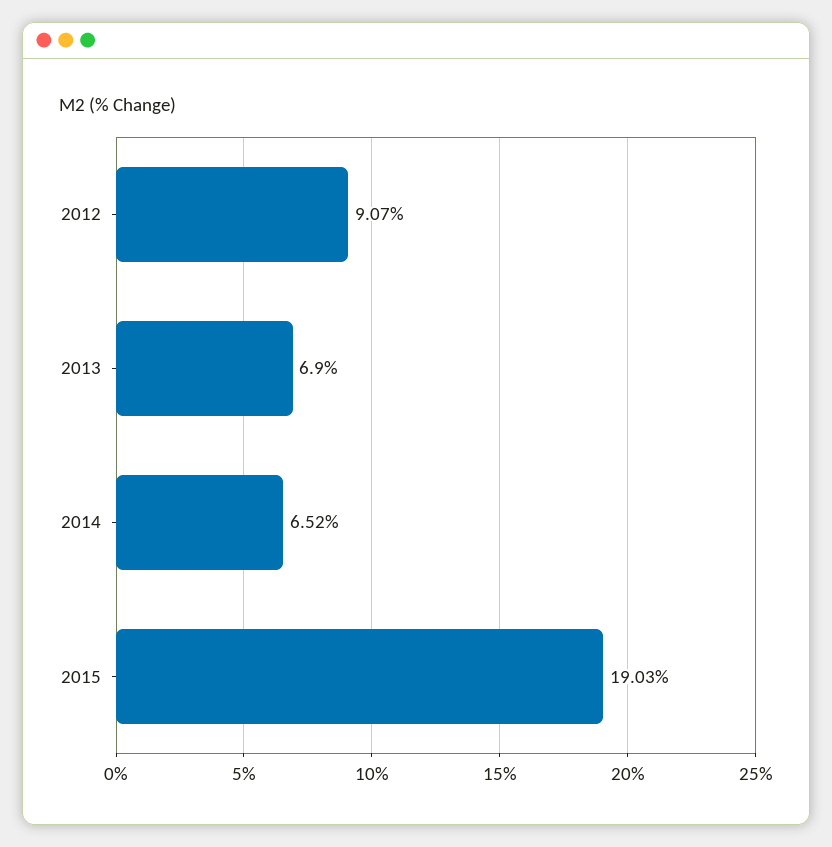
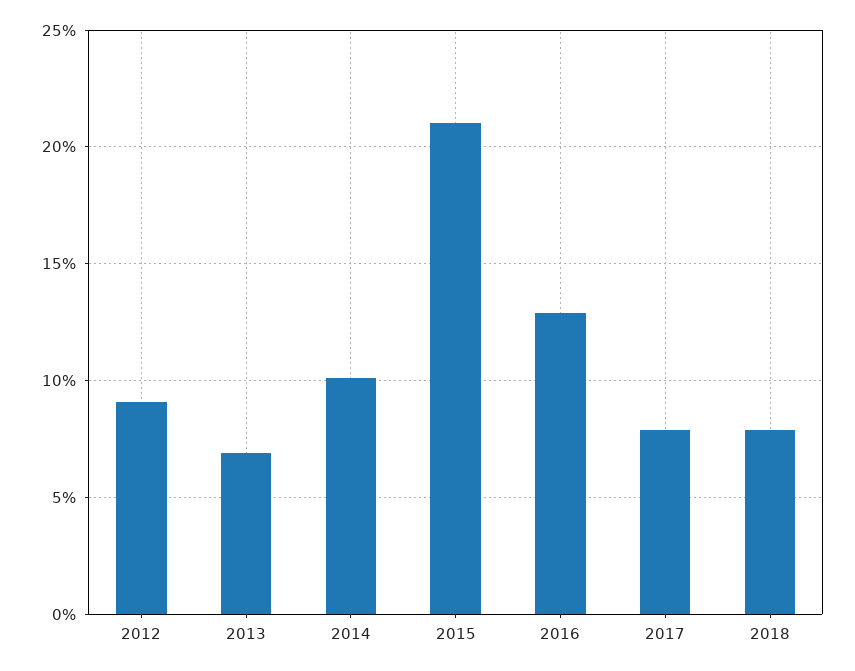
2014: 6.52 -> 10
2015: 19.03 -> 21
2016: none -> 13
2017: none -> 8
2018: none -> 8

